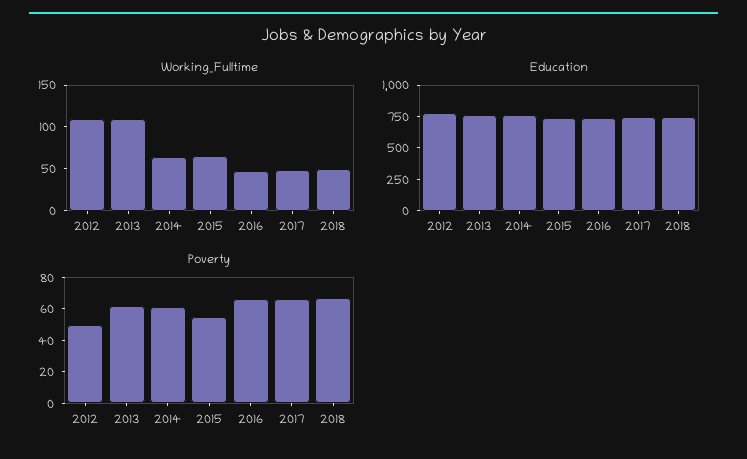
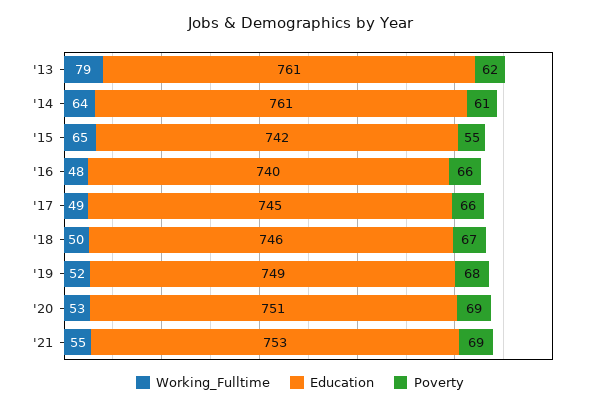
Working_Fulltime, 2012: 110 -> none
Working_Fulltime, 2013: 110 -> 79
Education, 2012: 750 -> none
Poverty, 2012: 50 -> none
Working_Fulltime, '19: none -> 52
Education, '19: none -> 749
Poverty, '19: none -> 68
Working_Fulltime, '20: none -> 53
Education, '20: none -> 751
Poverty, '20: none -> 69
Working_Fulltime, '21: none -> 55
Education, '21: none -> 753
Poverty, '21: none -> 69

